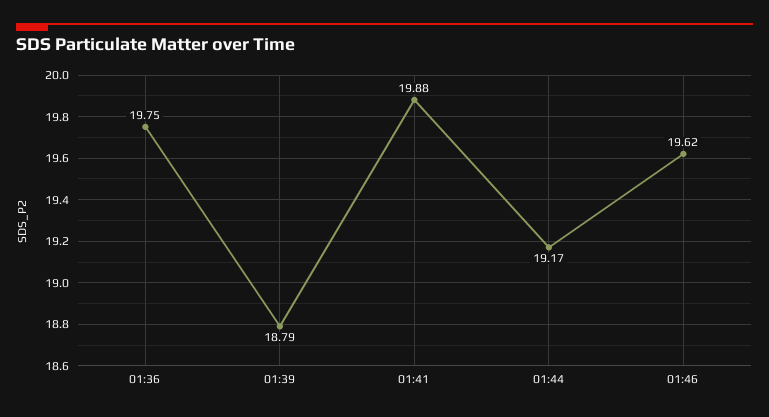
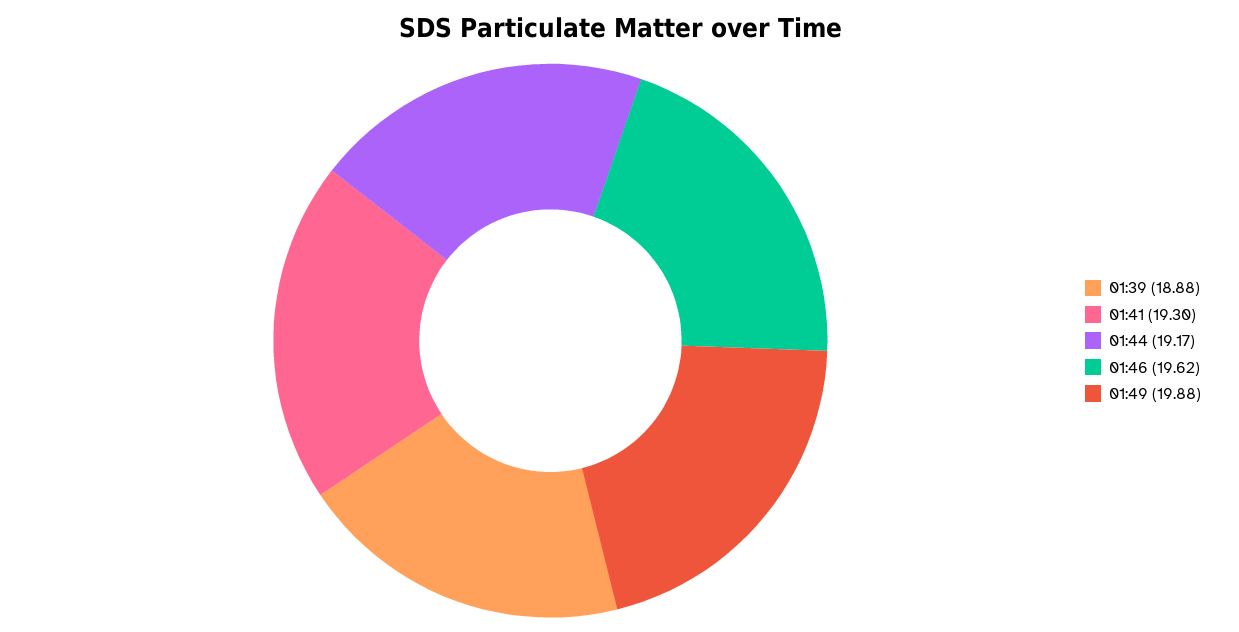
01:36: 19.75 -> none
01:39: 18.79 -> 18.88
01:41: 19.88 -> 19.3
01:49: none -> 19.88

